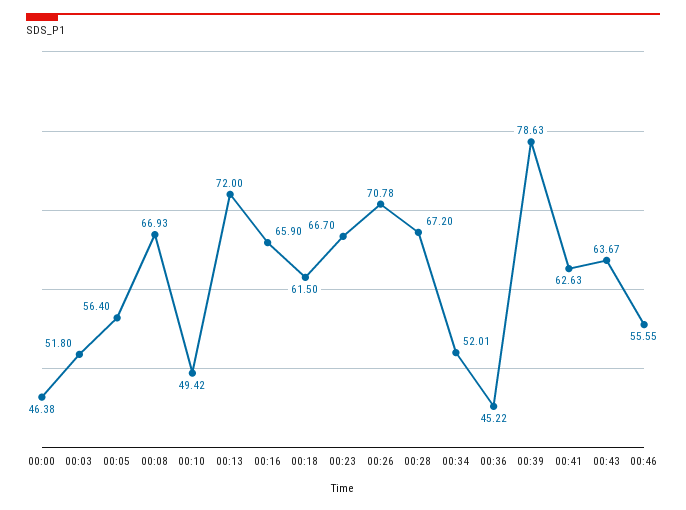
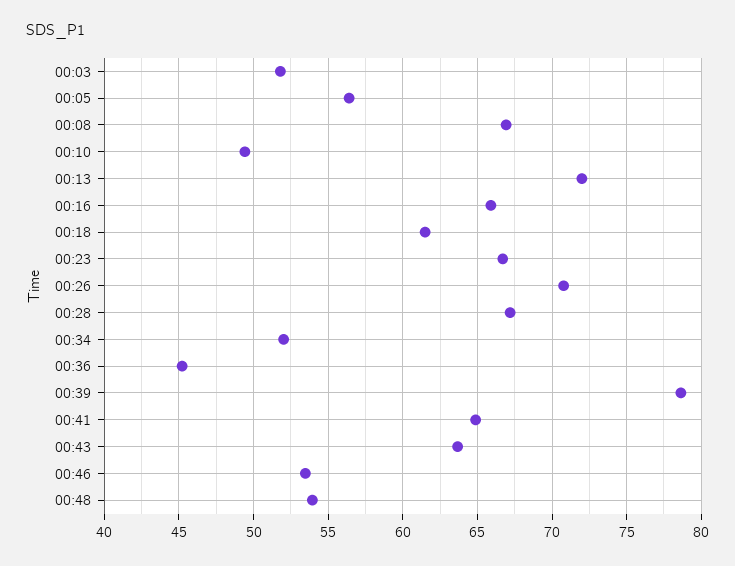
00:00: 46.38 -> none
00:41: 62.63 -> 65
00:46: 55.55 -> 53.5
00:48: none -> 54

